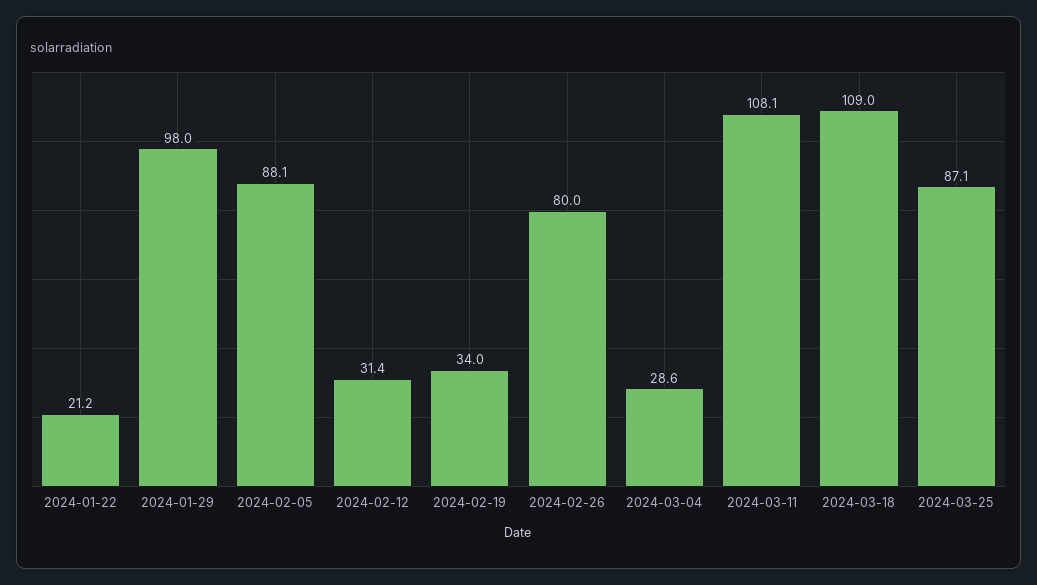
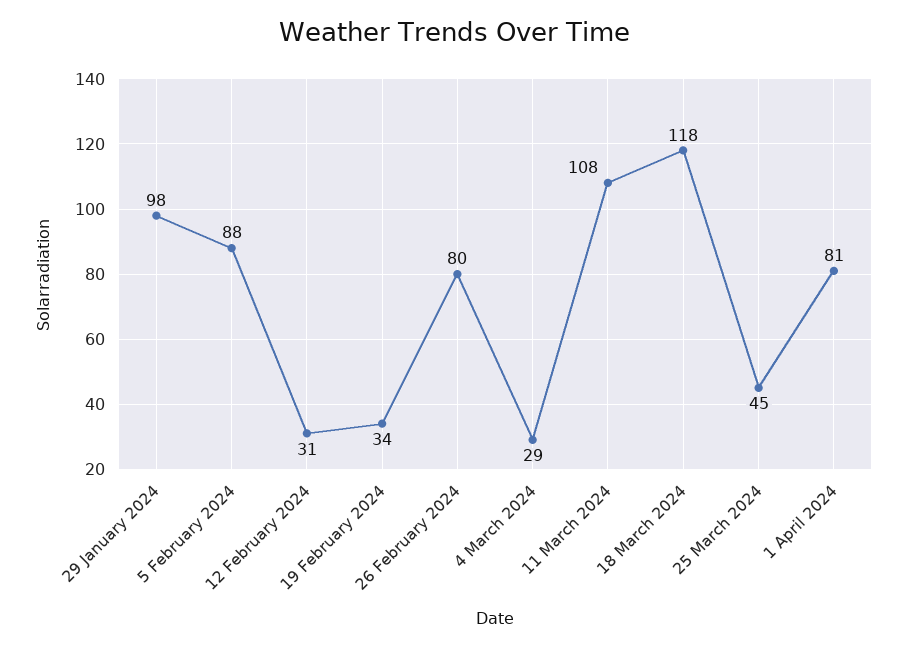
2024-01-22: 21.2 -> none
2024-03-18: 109 -> 118
2024-03-25: 87.1 -> 45
1 April 2024: none -> 81

